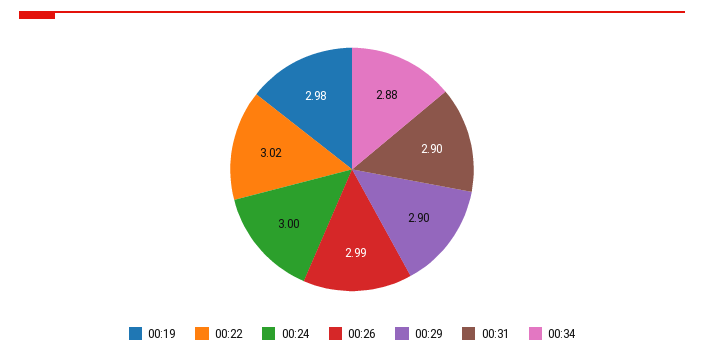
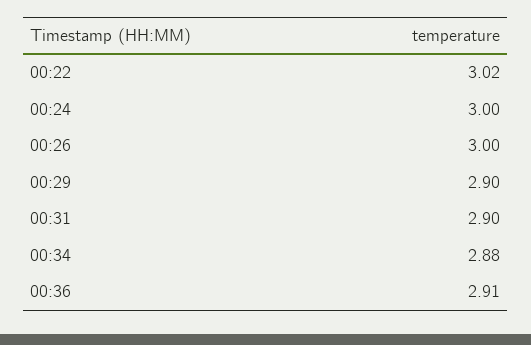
00:19: 2.98 -> none
00:26: 2.99 -> 3
00:36: none -> 2.91

